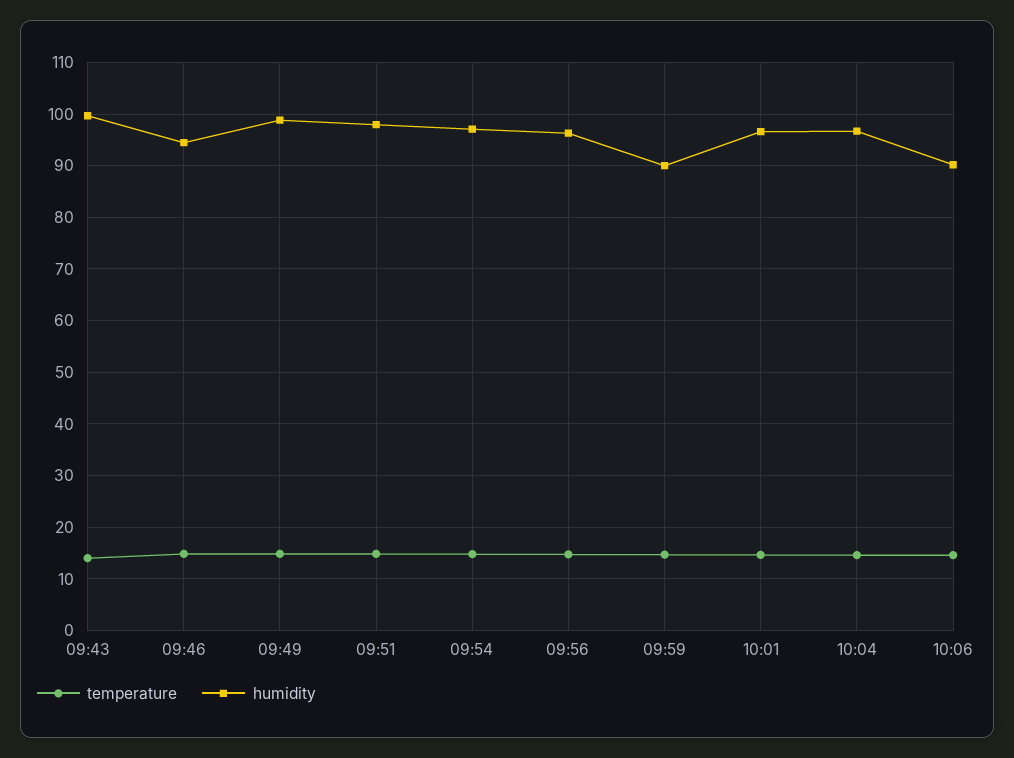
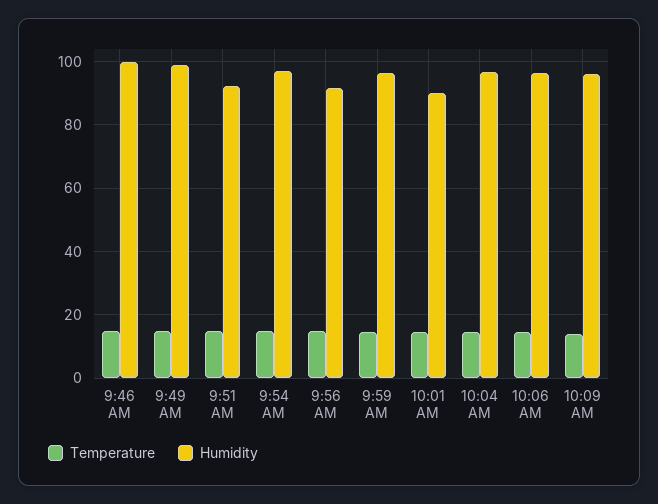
temperature, 09:43: 14 -> none
humidity, 09:43: 100 -> none
humidity, 09:46: 94 -> 100
humidity, 09:51: 98 -> 92
humidity, 09:56: 96 -> 92
humidity, 09:59: 90 -> 96
humidity, 10:01: 96 -> 90
humidity, 10:06: 90 -> 96
temperature, 10:09 AM: none -> 14
humidity, 10:09 AM: none -> 96

